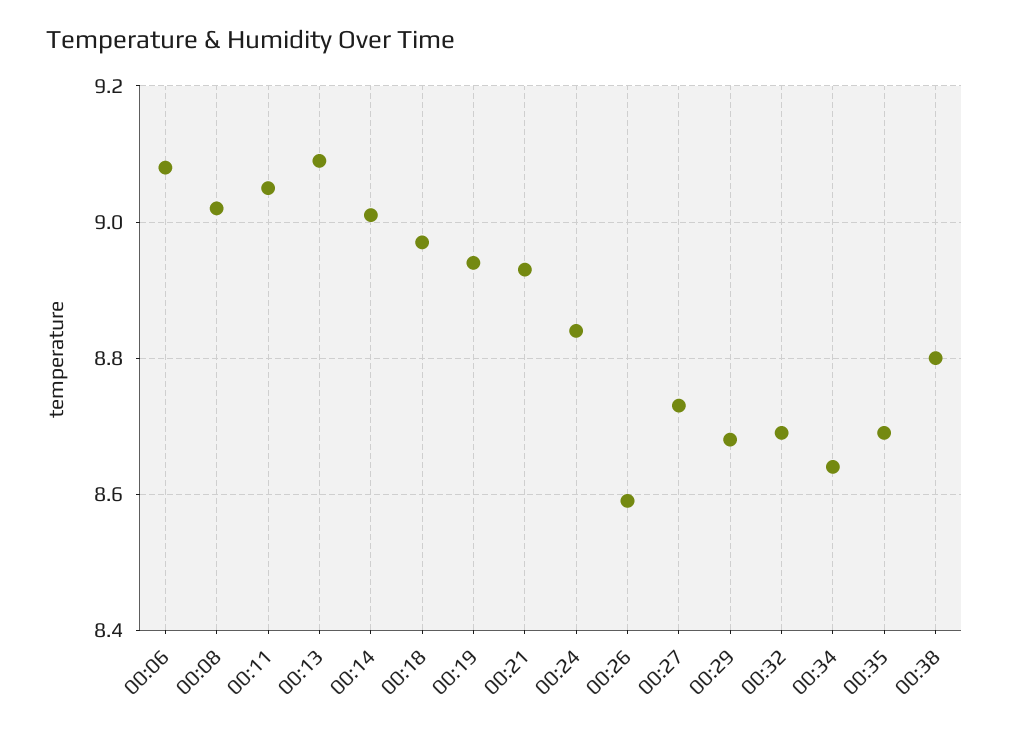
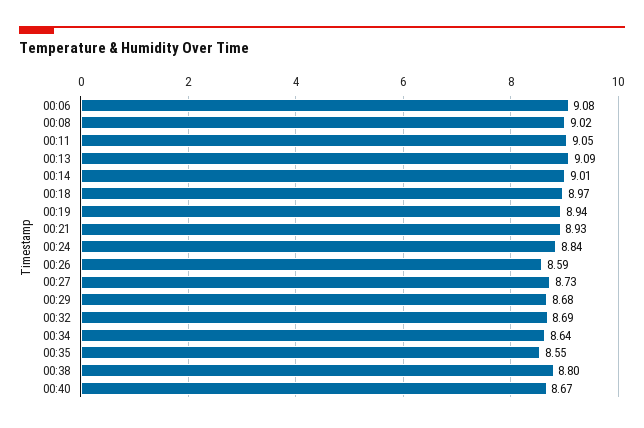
00:35: 8.7 -> 8.55
00:40: none -> 8.67

